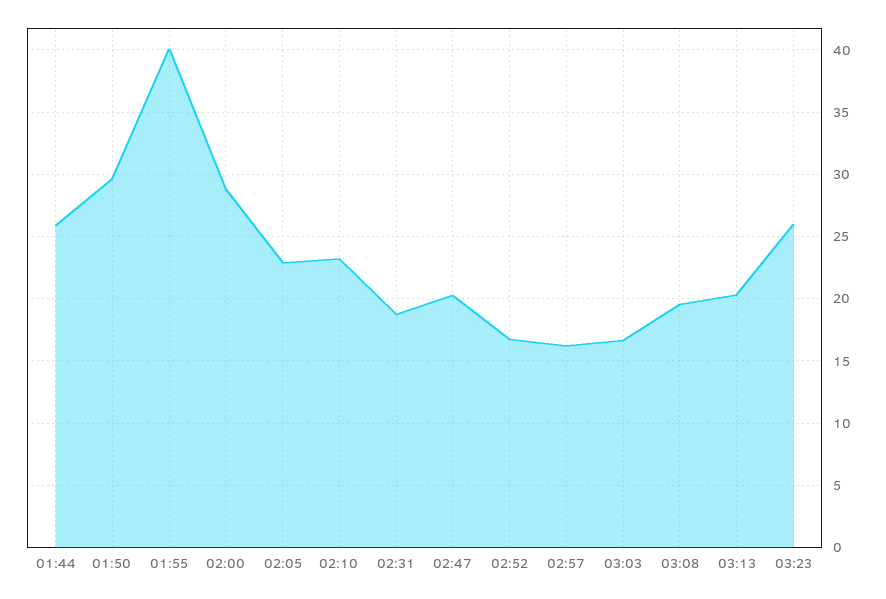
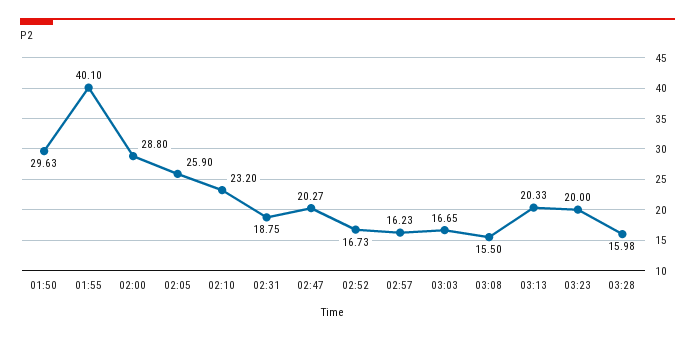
01:44: 26 -> none
02:05: 23 -> 25.9
03:08: 19.5 -> 15.5
03:23: 26 -> 20
03:28: none -> 15.98

